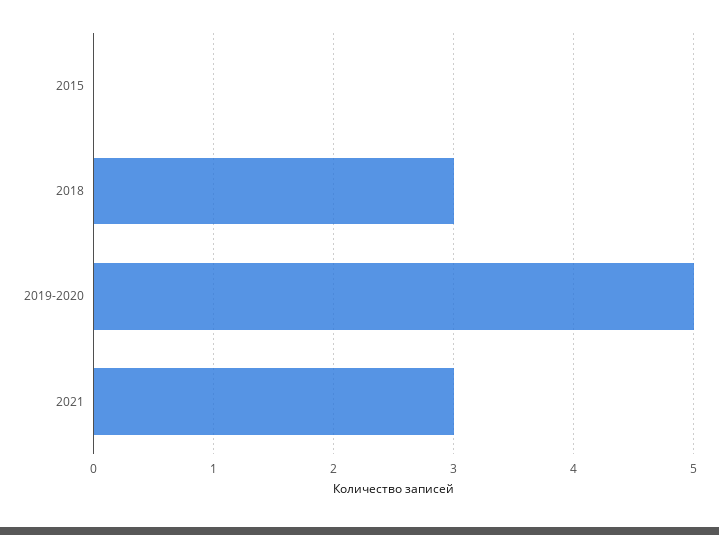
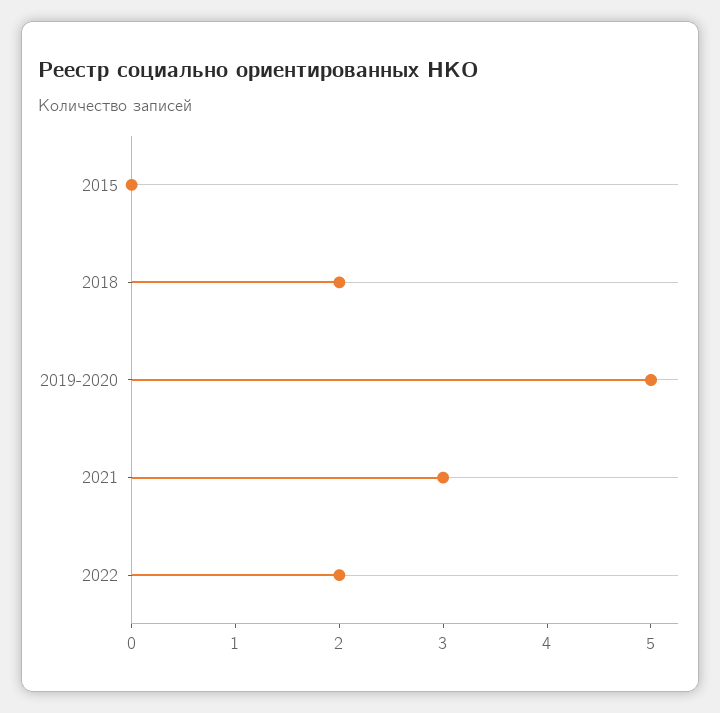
2018: 3 -> 2
2022: none -> 2

